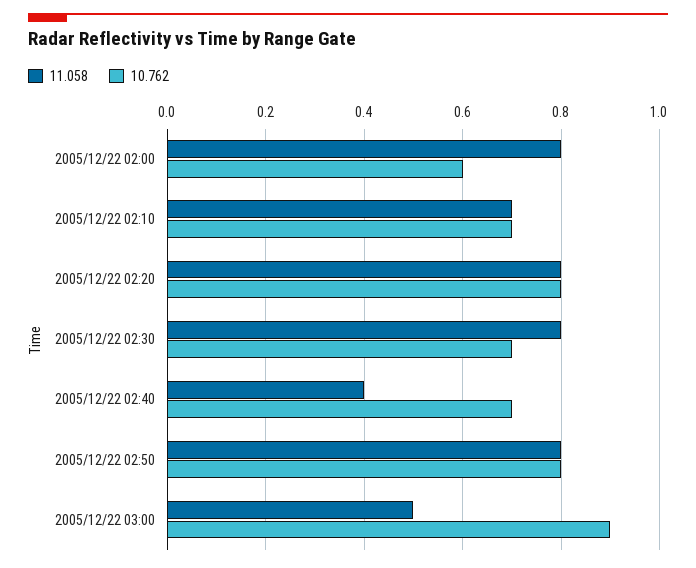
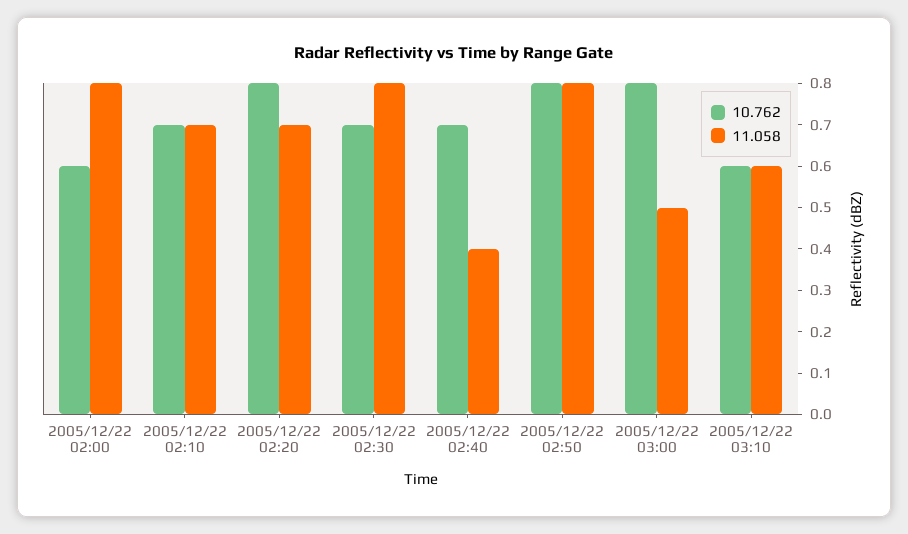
11.058, 2005/12/22 02:20: 0.8 -> 0.7
10.762, 2005/12/22 03:00: 0.9 -> 0.8
10.762, 2005/12/22 03:10: none -> 0.6
11.058, 2005/12/22 03:10: none -> 0.6

